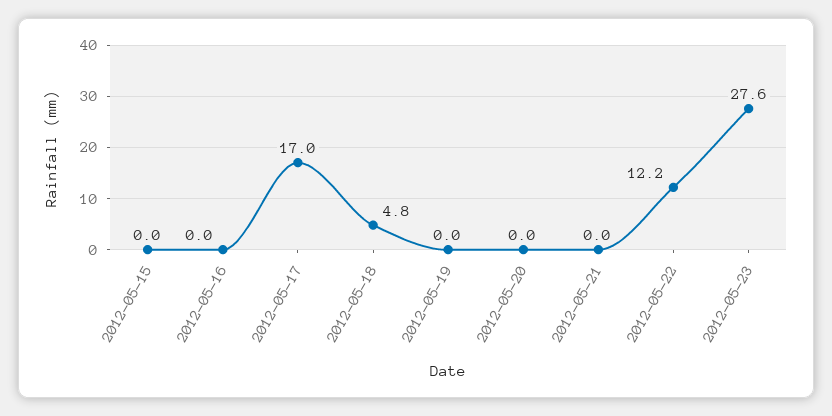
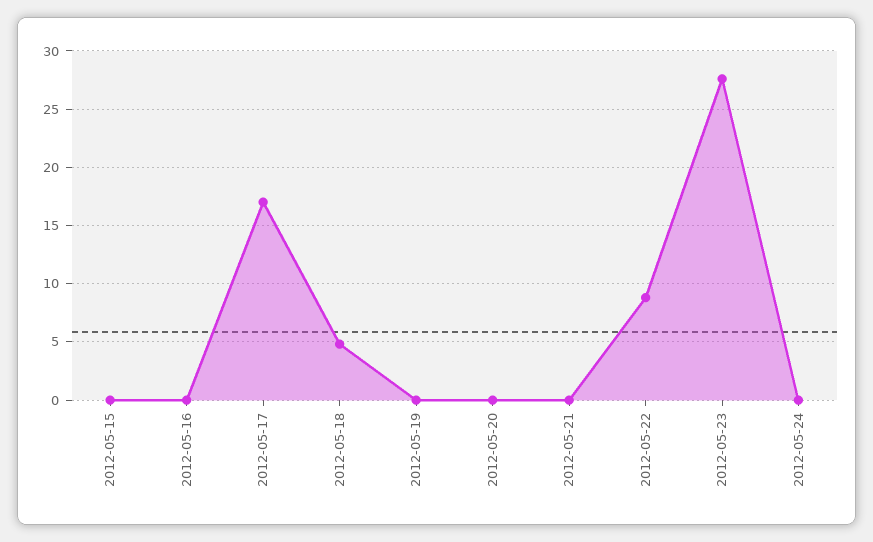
2012-05-22: 12.2 -> 9
2012-05-24: none -> 0

